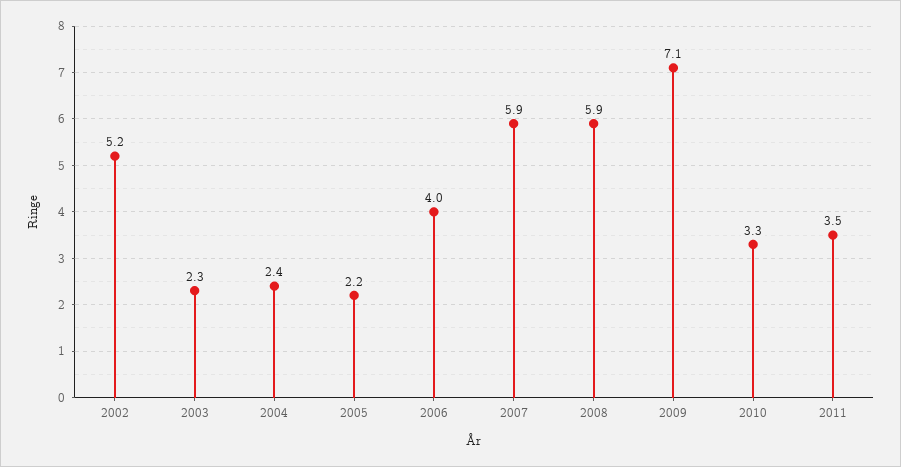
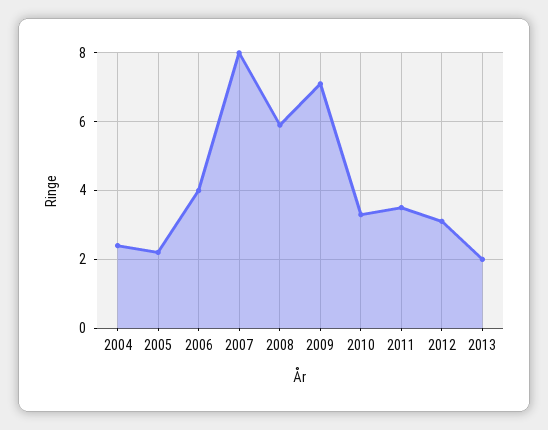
2002: 5.2 -> none
2003: 2.3 -> none
2007: 5.9 -> 8
2012: none -> 3
2013: none -> 2

